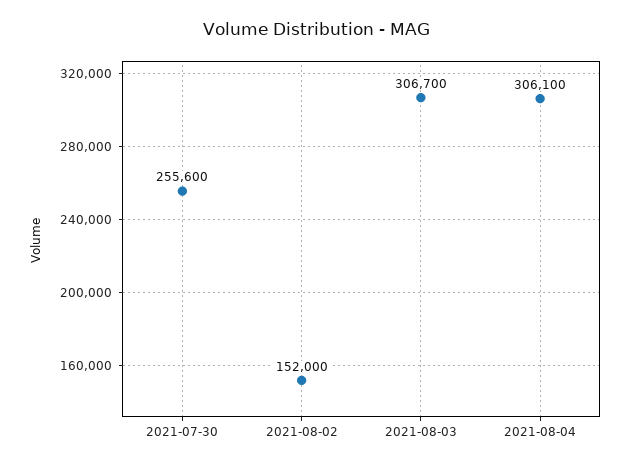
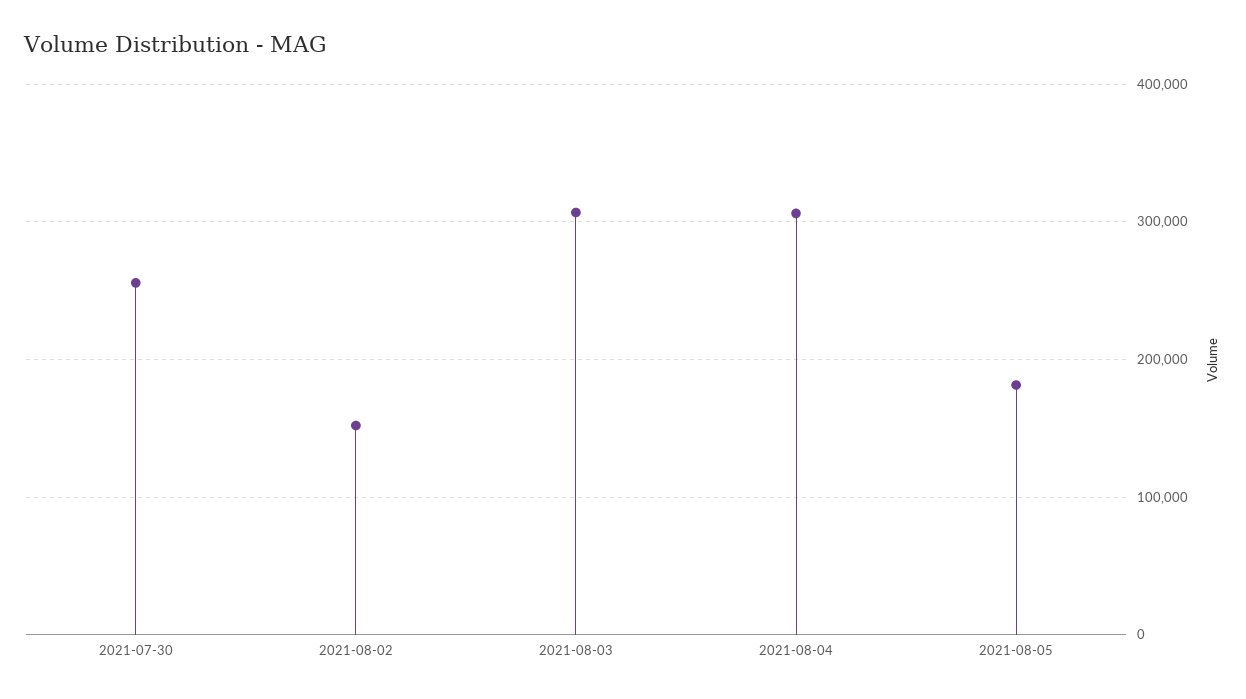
2021-08-05: none -> 180000

